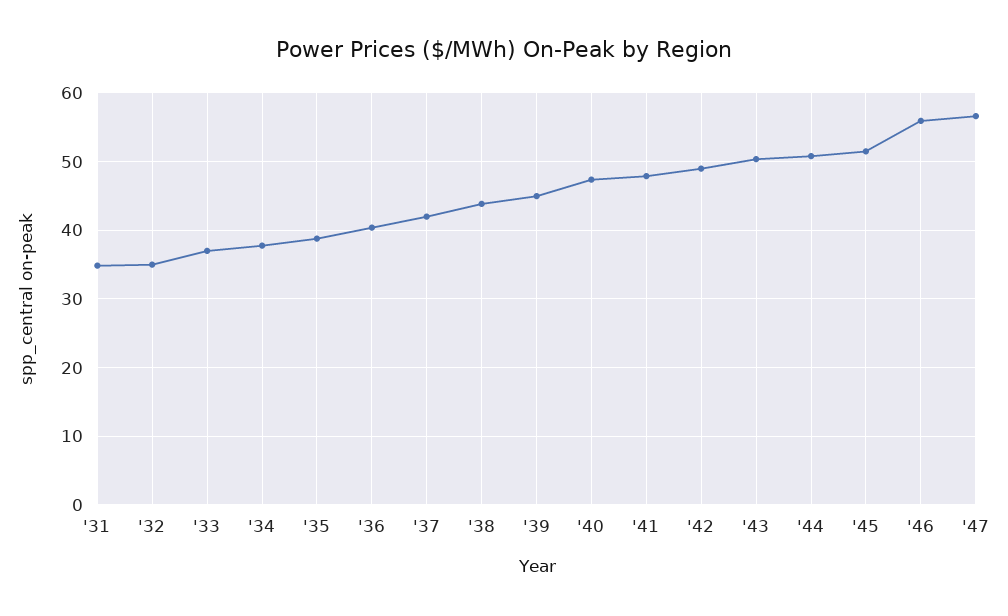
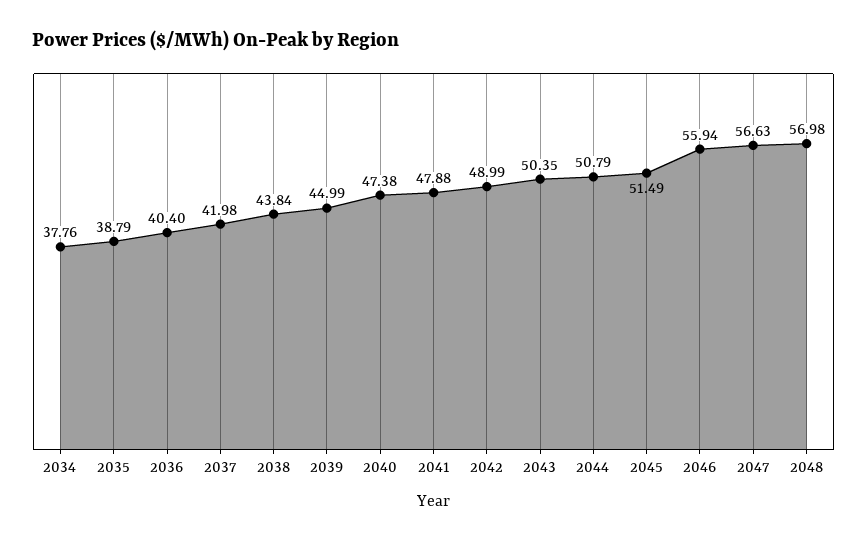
'31: 35 -> none
'32: 35 -> none
'33: 37 -> none
2048: none -> 56.98

